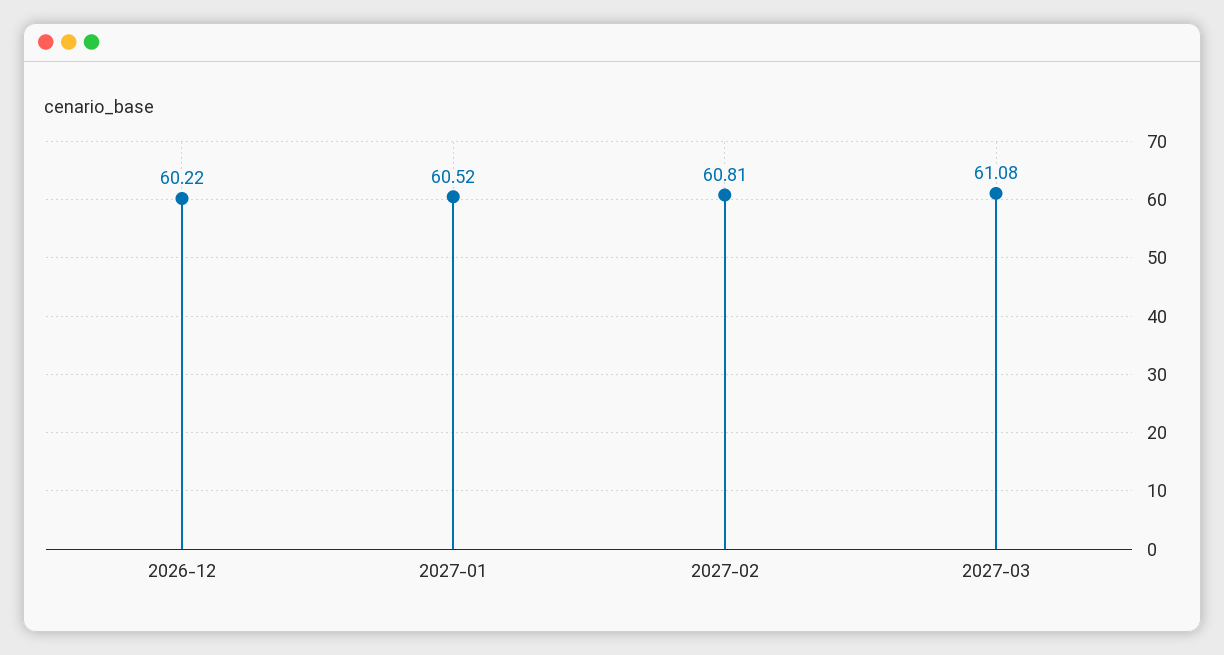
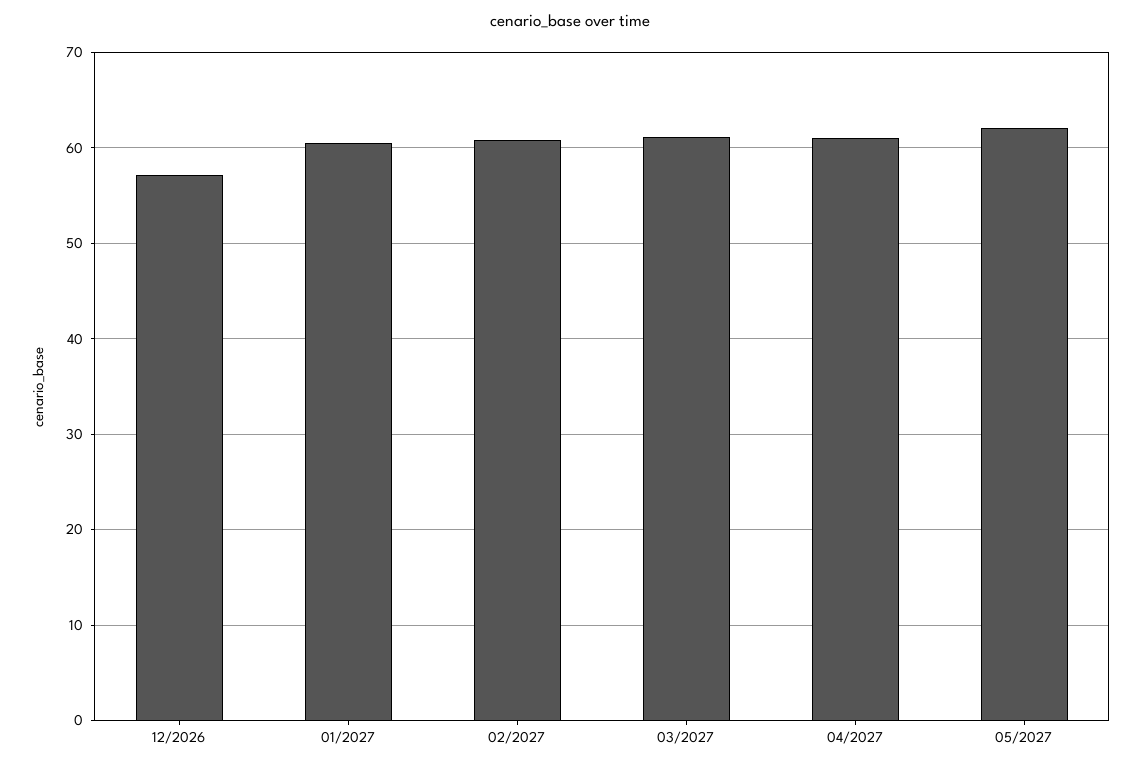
2026-12: 60.22 -> 57
04/2027: none -> 61
05/2027: none -> 62

